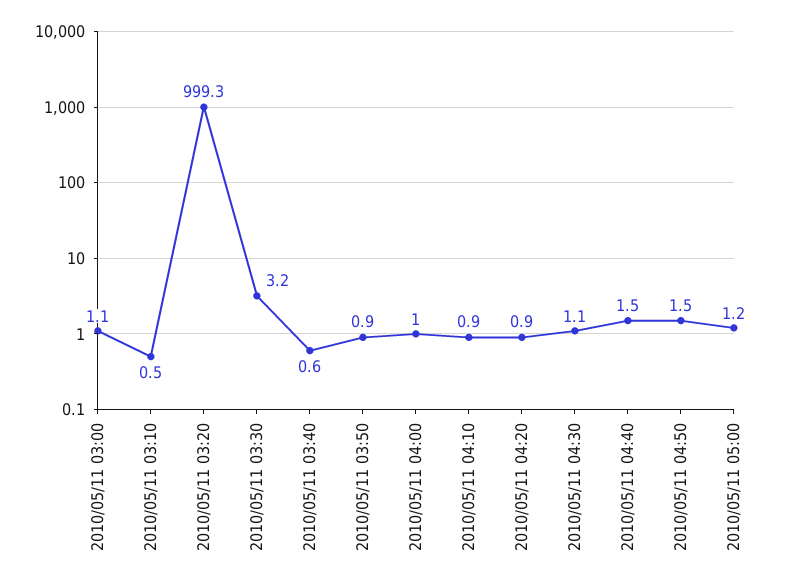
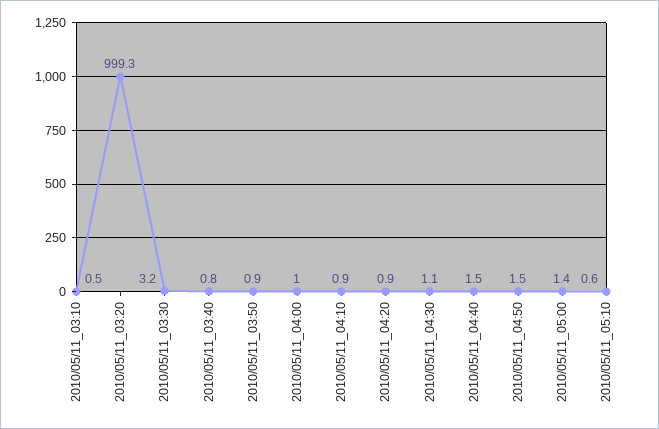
2010/05/11 03:00: 1.1 -> none
2010/05/11 03:40: 0.6 -> 0.8
2010/05/11 05:00: 1.2 -> 1.4
2010/05/11_05:10: none -> 0.6

